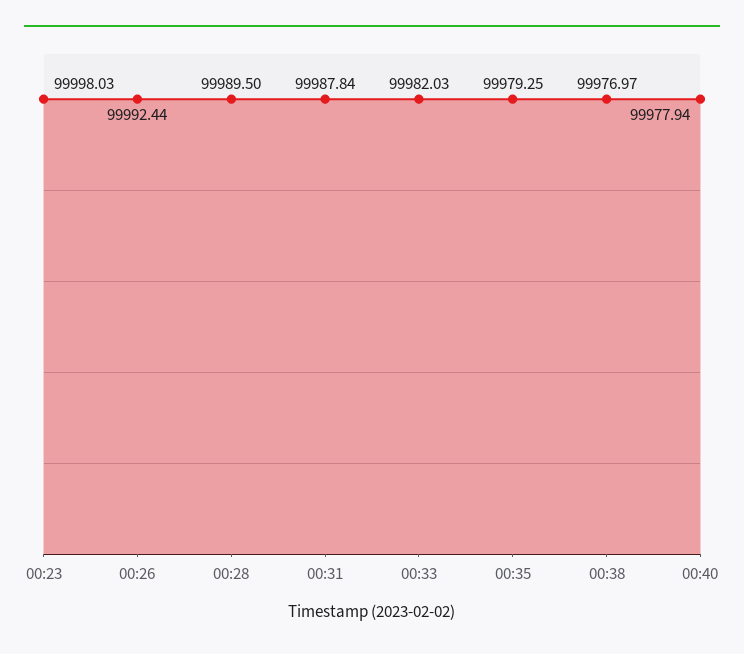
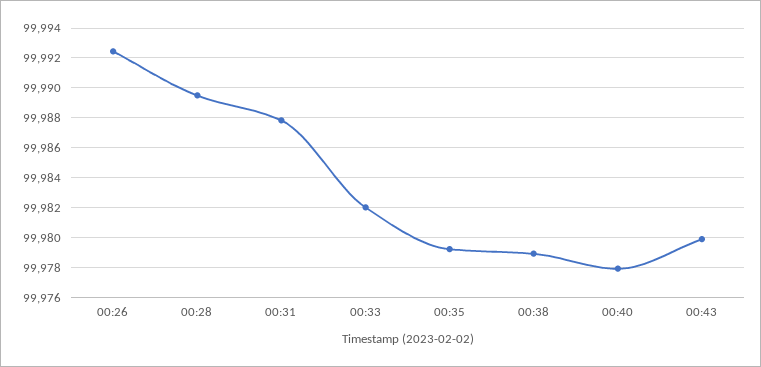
00:23: 99998.03 -> none
00:38: 99976.97 -> 99979
00:43: none -> 99980

